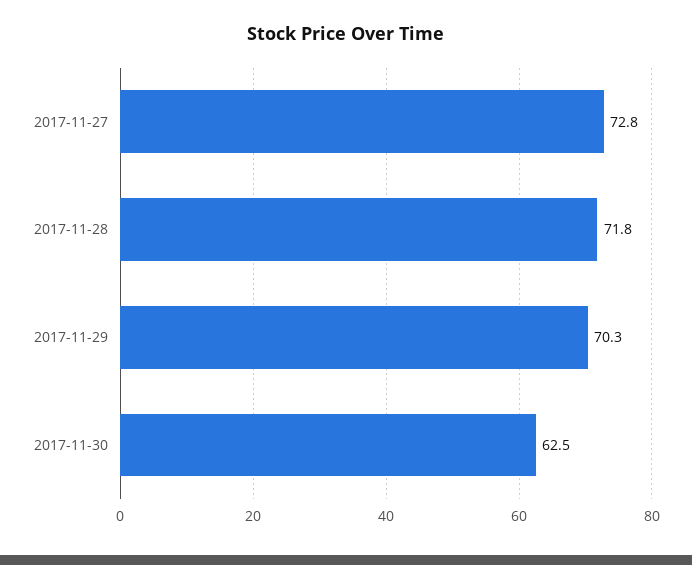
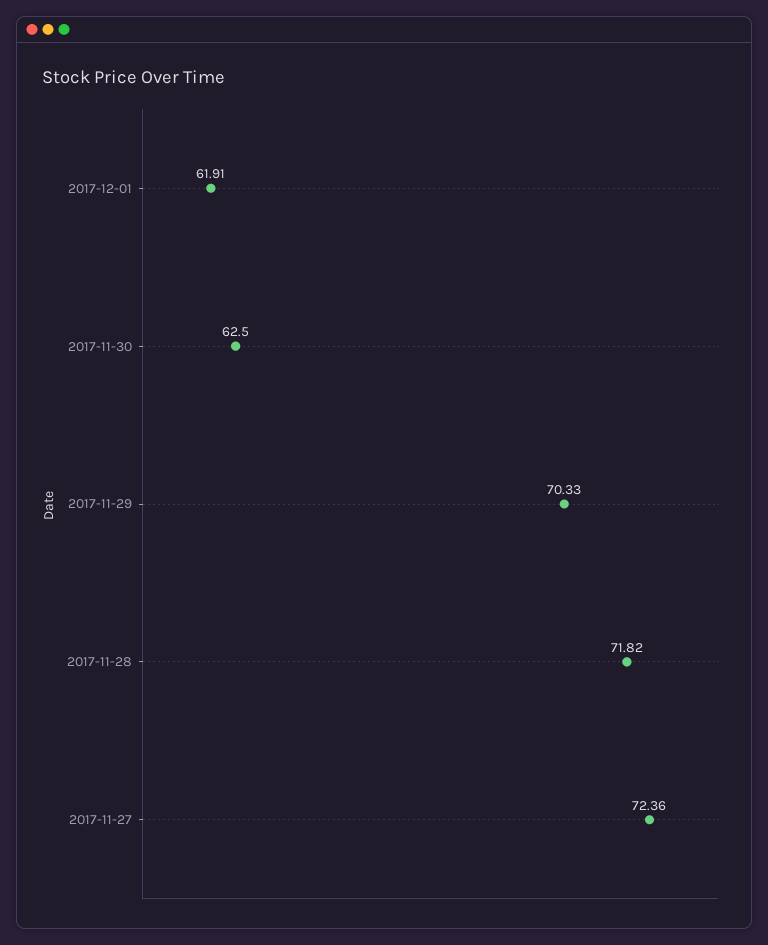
2017-11-27: 72.8 -> 72.36
2017-12-01: none -> 61.91

